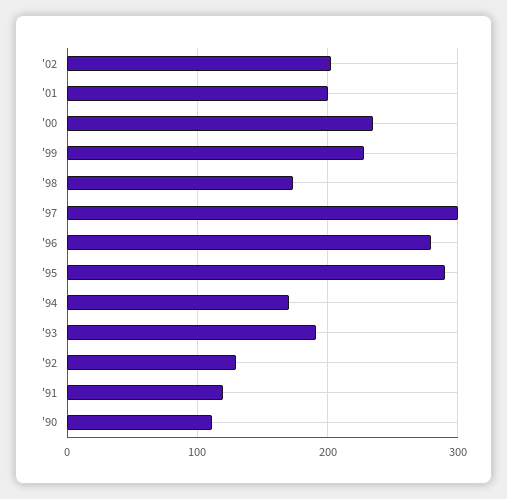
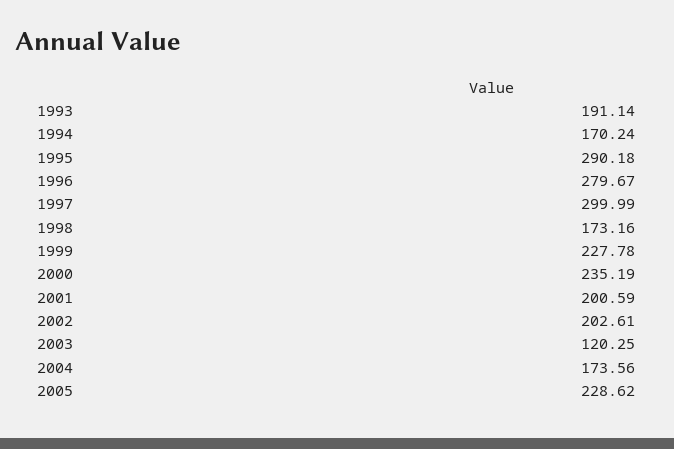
'92: 130 -> none
'91: 120 -> none
'90: 110 -> none
2003: none -> 120.25
2004: none -> 173.56
2005: none -> 228.62

